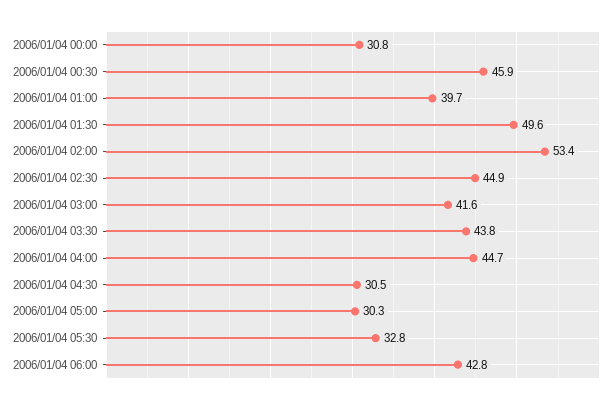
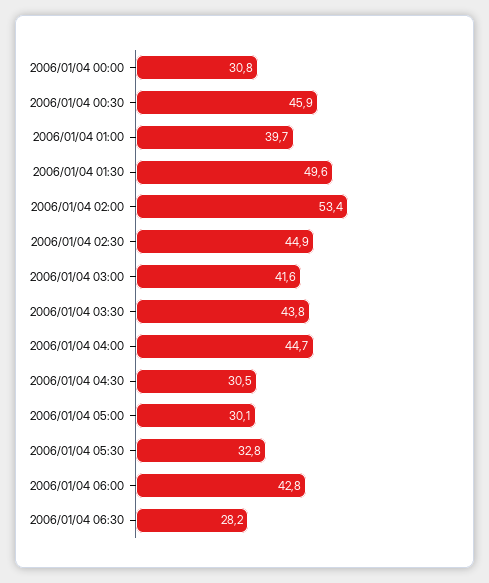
2006/01/04 05:00: 30.3 -> 30.1
2006/01/04 06:30: none -> 28.2

